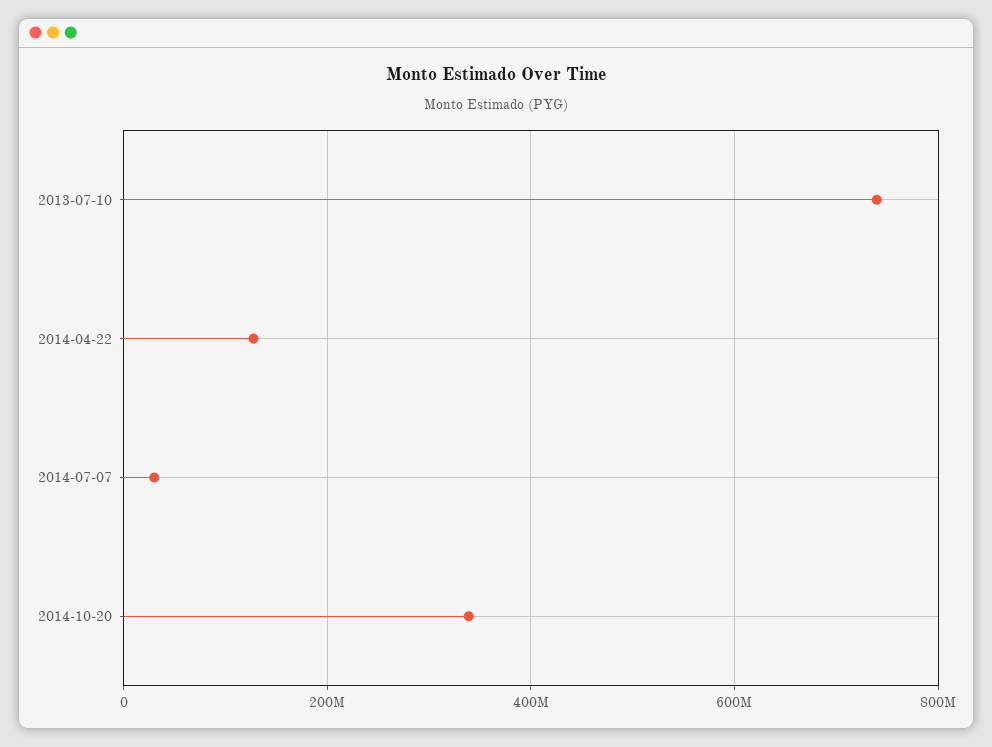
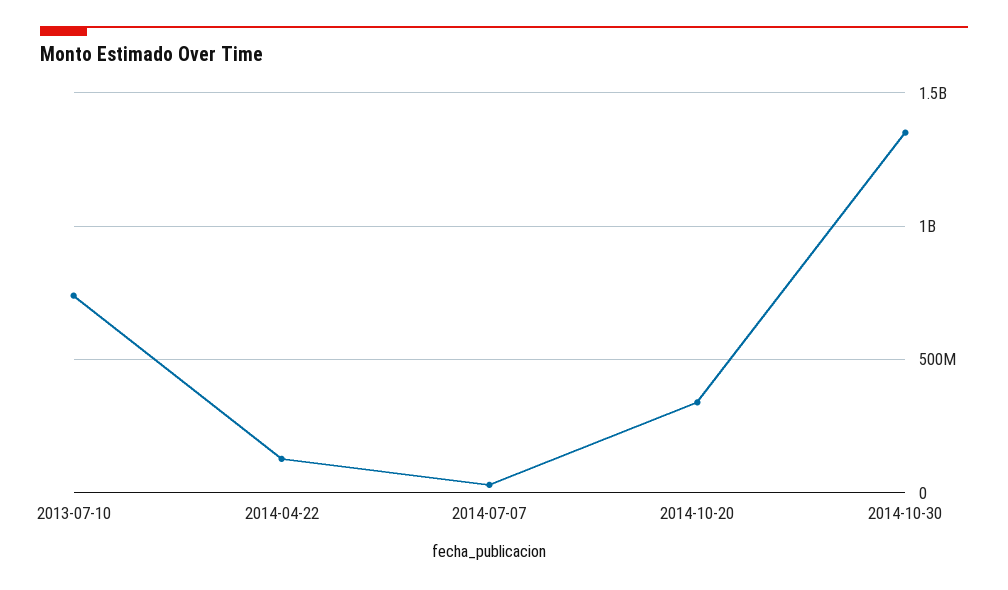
2014-10-30: none -> 1350000000

